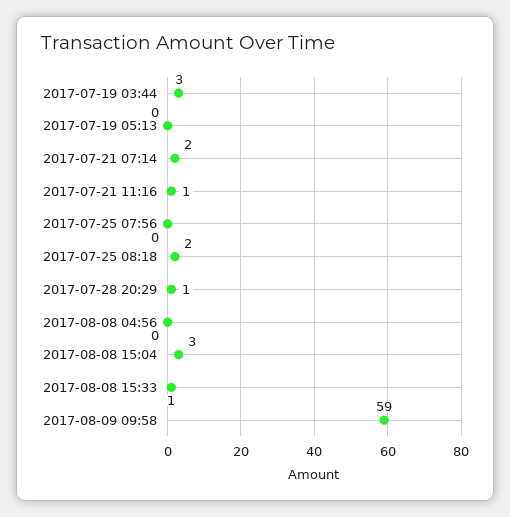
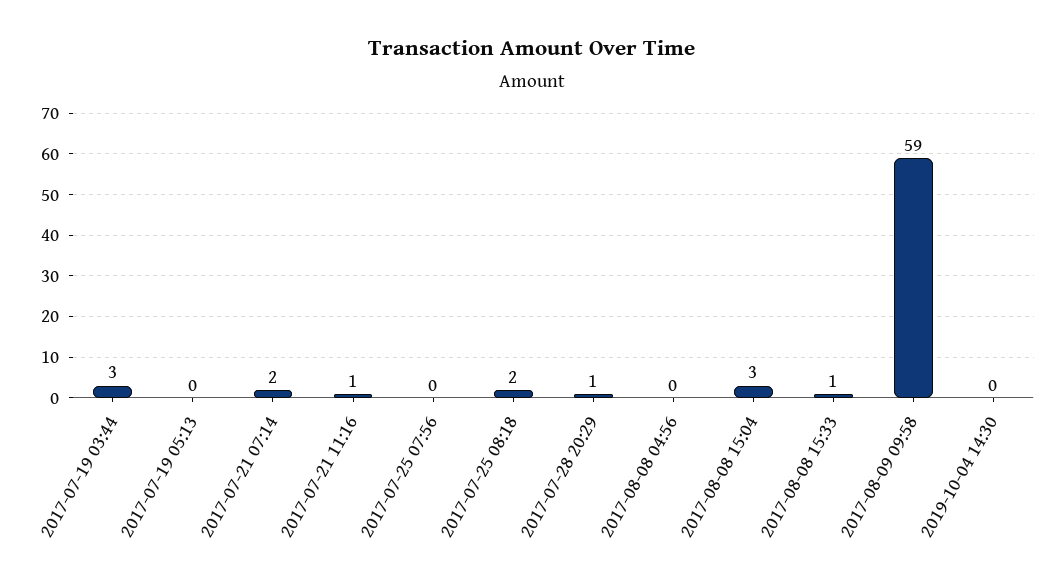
2019-10-04 14:30: none -> 0

